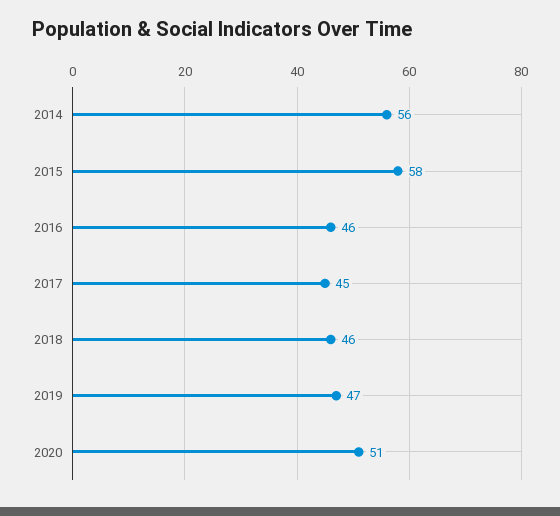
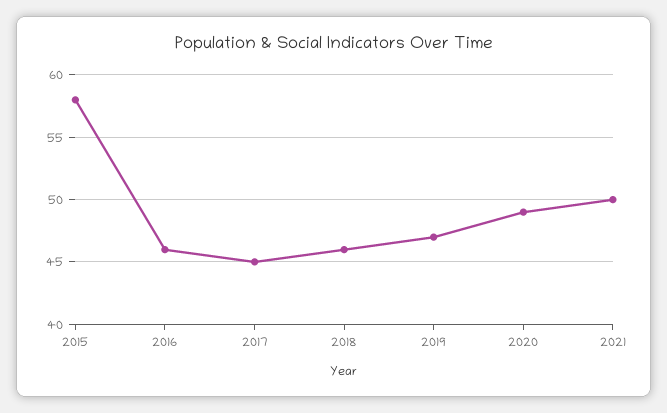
2014: 56 -> none
2020: 51 -> 49
2021: none -> 50

